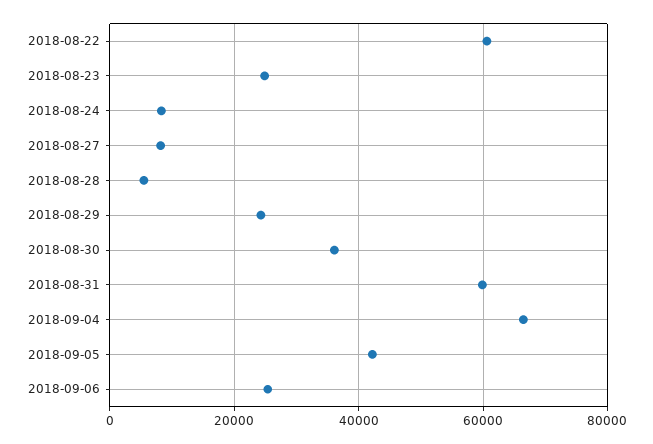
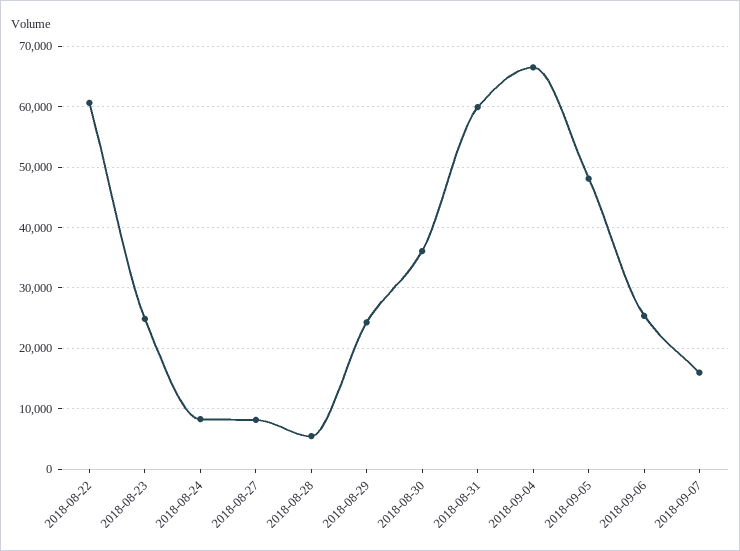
2018-09-05: 42000 -> 48000
2018-09-07: none -> 16000

